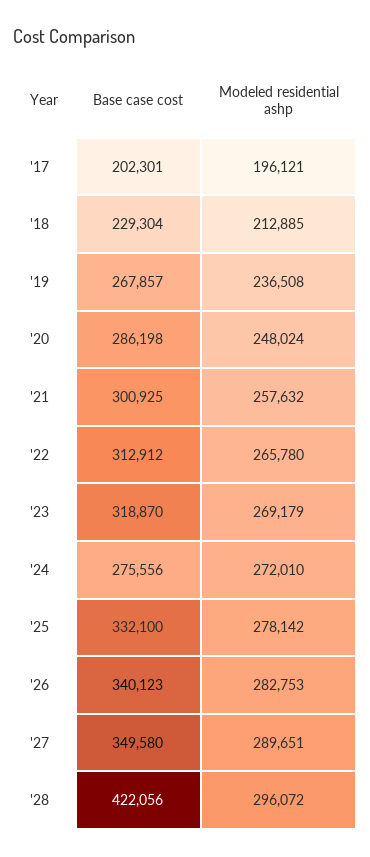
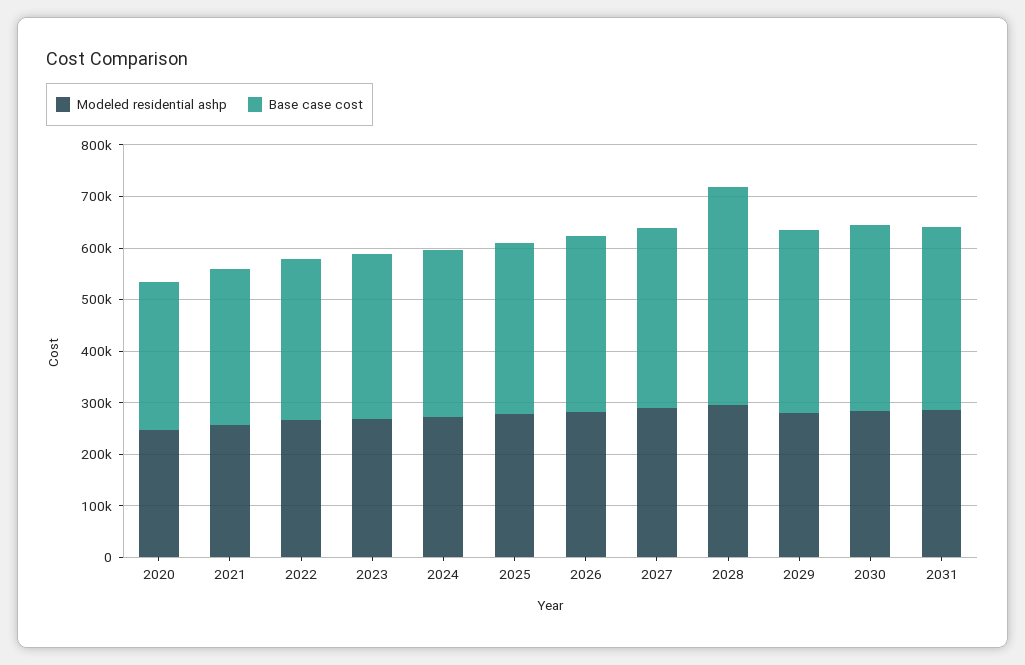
Base case cost, '17: 202301 -> none
Modeled residential ashp, '17: 196121 -> none
Base case cost, '18: 229304 -> none
Modeled residential ashp, '18: 212885 -> none
Base case cost, '19: 267857 -> none
Modeled residential ashp, '19: 236508 -> none
Base case cost, '24: 275556 -> 320000
Modeled residential ashp, 2029: none -> 280000
Base case cost, 2029: none -> 360000
Modeled residential ashp, 2030: none -> 280000
Base case cost, 2030: none -> 360000
Modeled residential ashp, 2031: none -> 280000
Base case cost, 2031: none -> 360000

